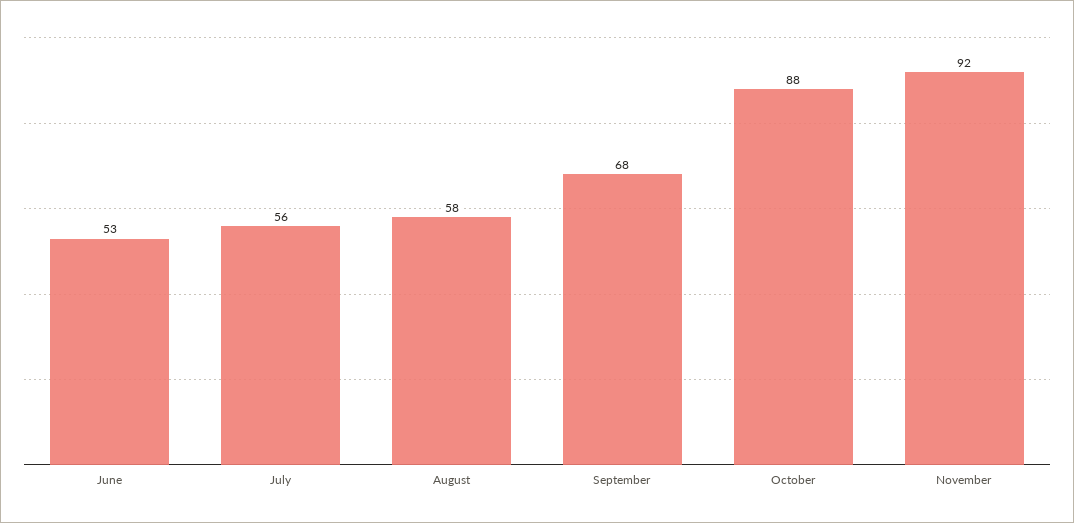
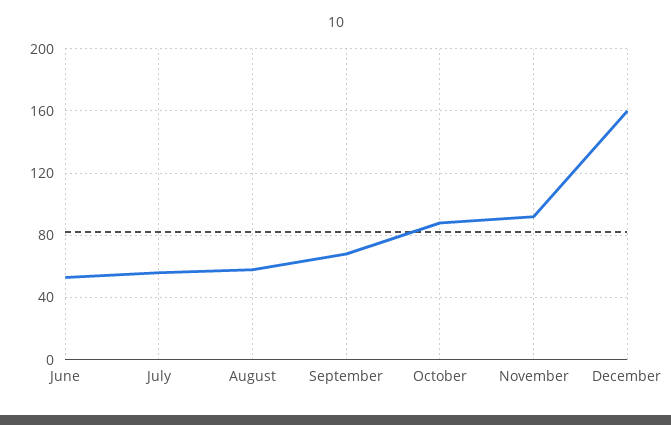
December: none -> 160

